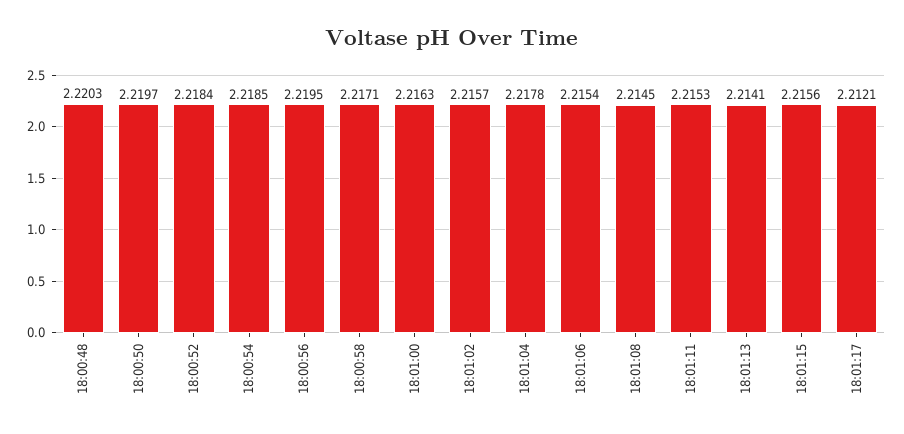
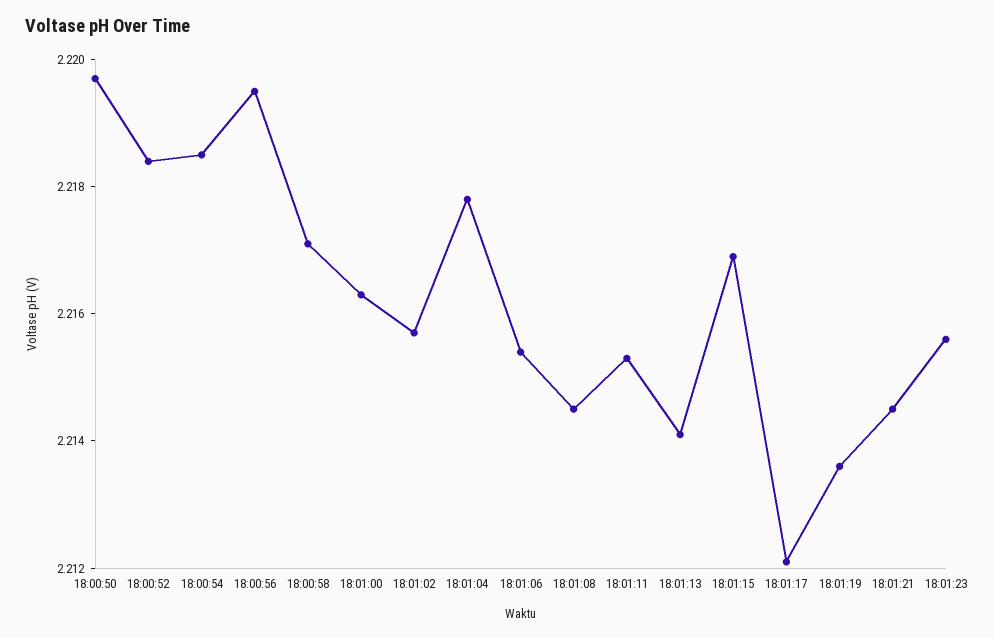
18:00:48: 2.2203 -> none
18:01:15: 2.2156 -> 2.217
18:01:19: none -> 2.2135
18:01:21: none -> 2.2145
18:01:23: none -> 2.2155

